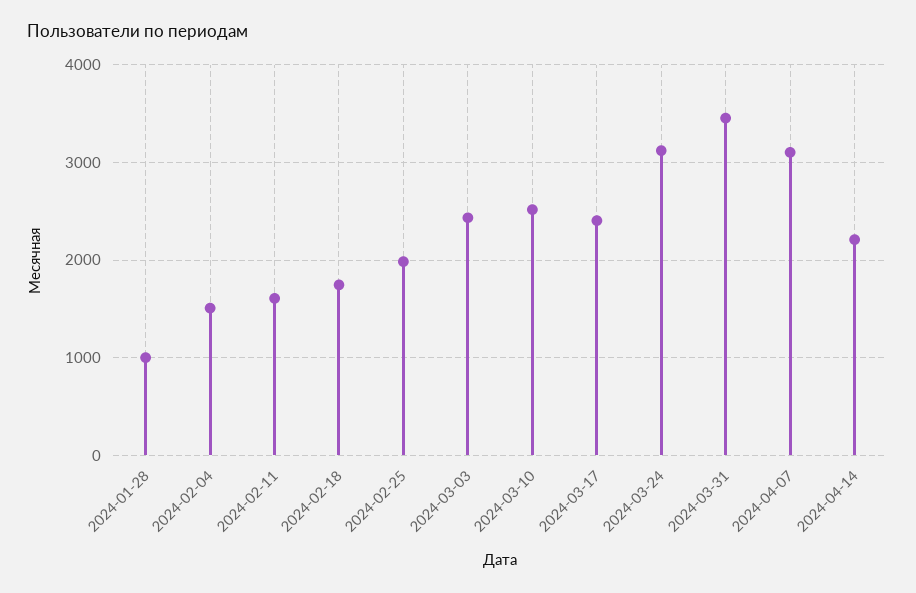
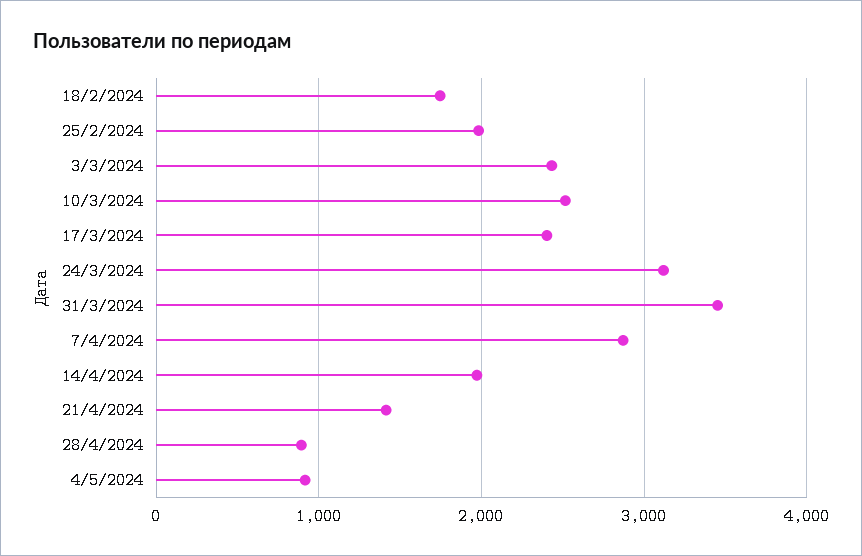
2024-01-28: 1000 -> none
2024-02-04: 1500 -> none
2024-02-11: 1600 -> none
2024-04-07: 3100 -> 2900
2024-04-14: 2200 -> 2000
21/4/2024: none -> 1400
28/4/2024: none -> 900
4/5/2024: none -> 900

